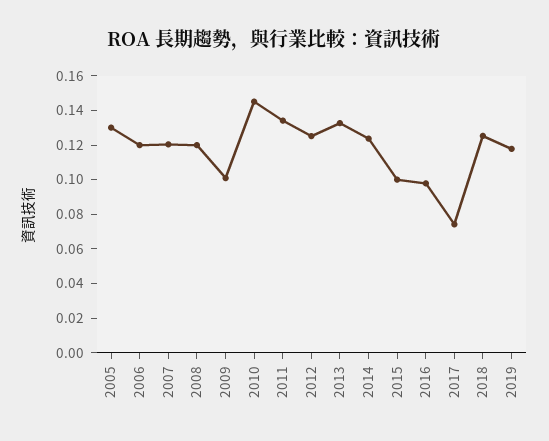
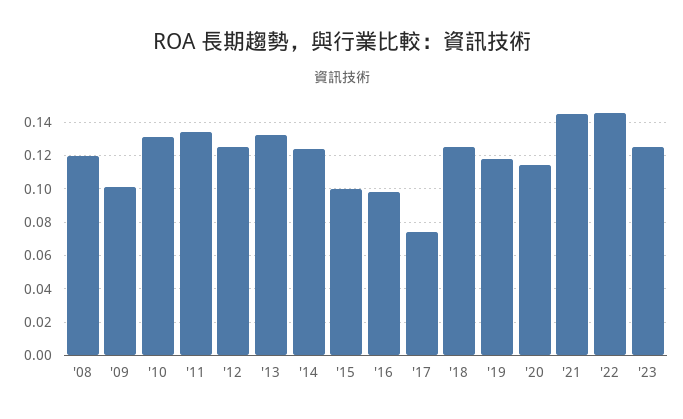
2005: 0.13 -> none
2006: 0.12 -> none
2007: 0.12 -> none
2010: 0.145 -> 0.13
'20: none -> 0.115
'21: none -> 0.145
'22: none -> 0.145
'23: none -> 0.125

